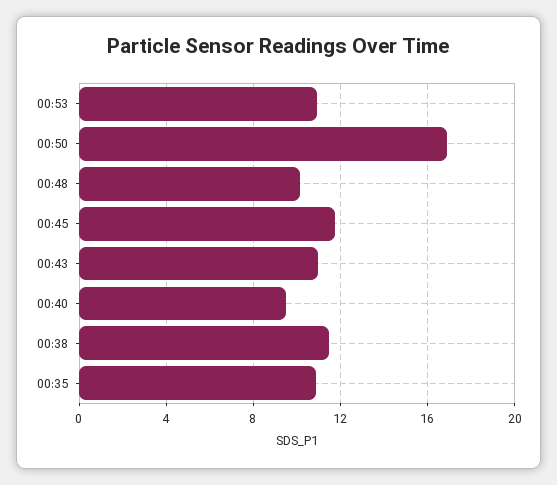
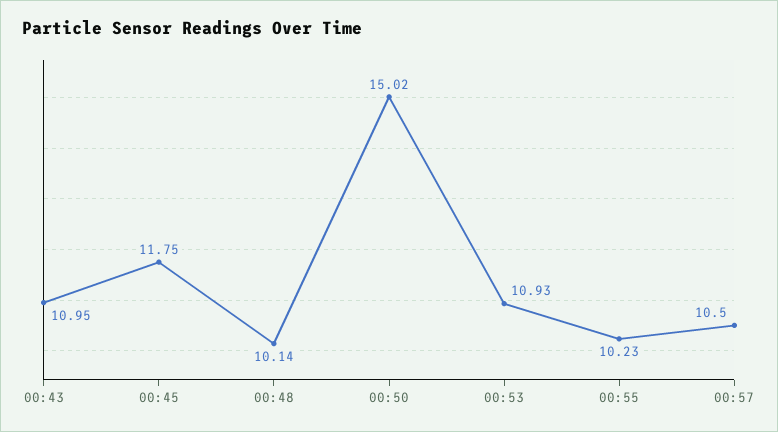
00:50: 17 -> 15.02
00:40: 9.5 -> none
00:38: 11.5 -> none
00:35: 11 -> none
00:55: none -> 10.23
00:57: none -> 10.5

